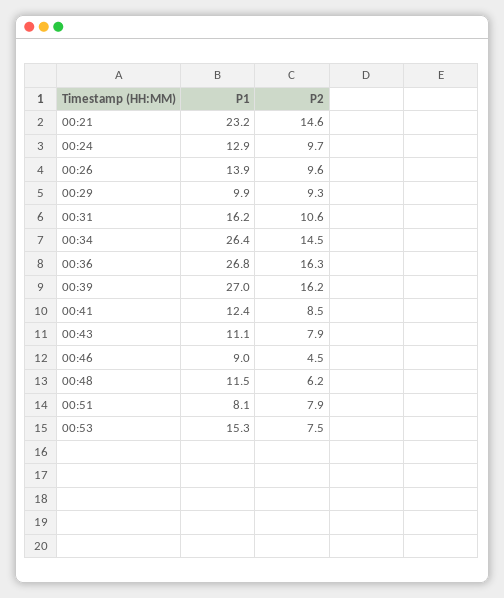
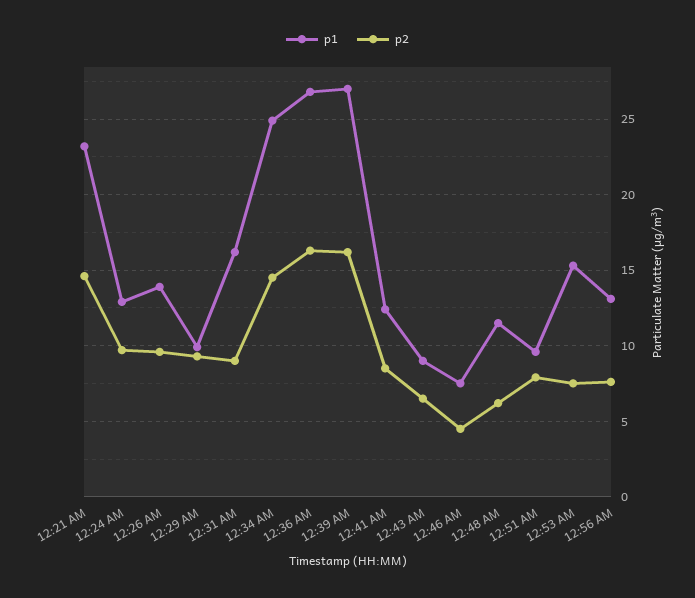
P2, 00:31: 10.6 -> 9
P1, 00:34: 26.4 -> 25
P1, 00:43: 11.1 -> 9
P2, 00:43: 7.9 -> 6.5
P1, 00:46: 9 -> 7.5
P1, 00:51: 8.1 -> 9.5
P1, 12:56 AM: none -> 13
P2, 12:56 AM: none -> 7.5

